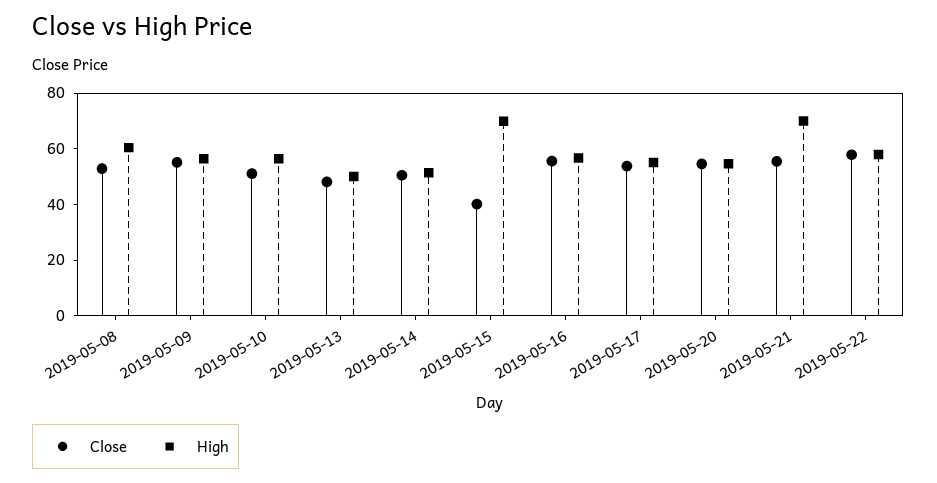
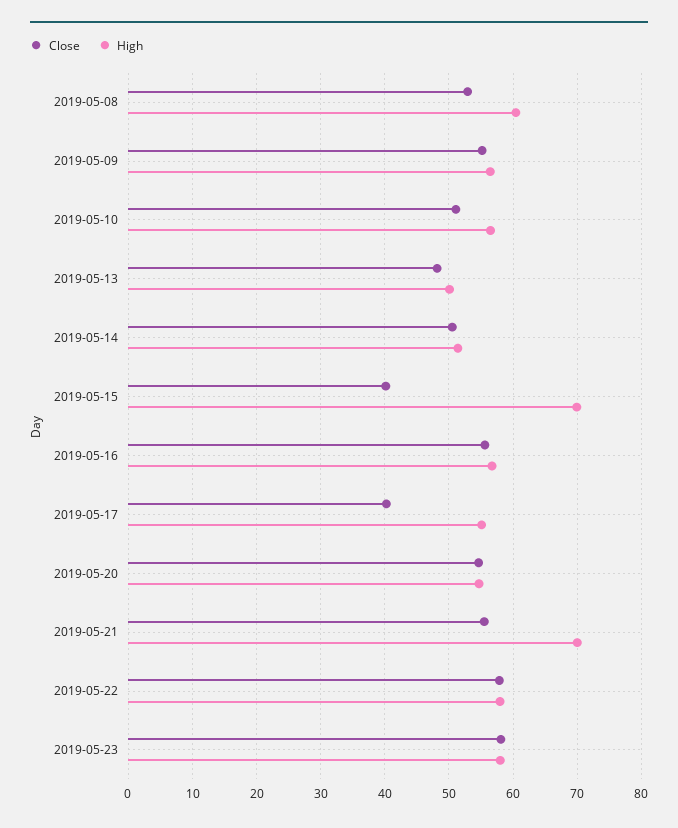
Close, 2019-05-17: 55 -> 40
Close, 2019-05-23: none -> 58
High, 2019-05-23: none -> 58

